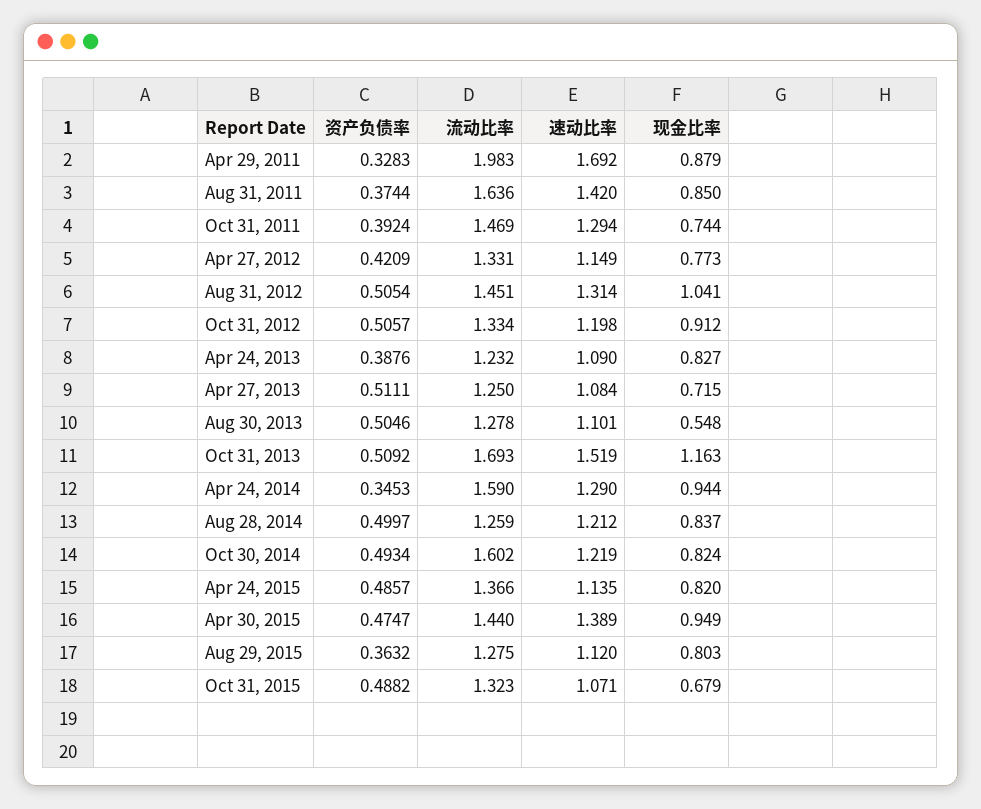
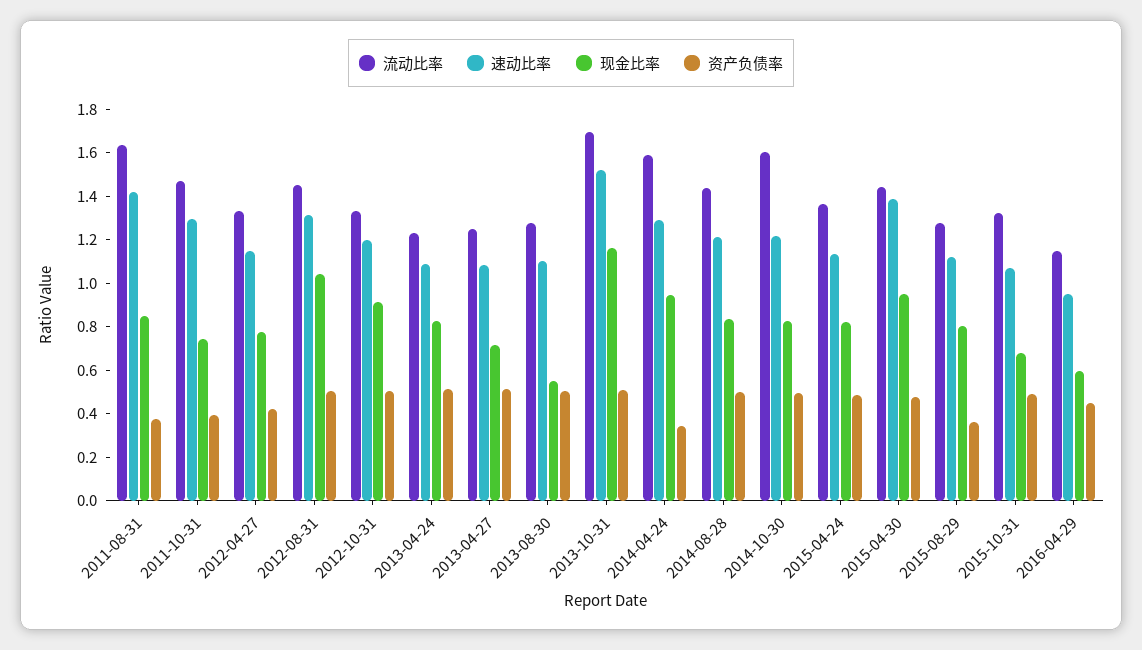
资产负债率, Apr 29, 2011: 0.3283 -> none
流动比率, Apr 29, 2011: 1.983 -> none
速动比率, Apr 29, 2011: 1.692 -> none
现金比率, Apr 29, 2011: 0.879 -> none
资产负债率, Apr 24, 2013: 0.3876 -> 0.5
流动比率, Aug 28, 2014: 1.259 -> 1.45
流动比率, 2016-04-29: none -> 1.15
速动比率, 2016-04-29: none -> 0.95
现金比率, 2016-04-29: none -> 0.6
资产负债率, 2016-04-29: none -> 0.45

